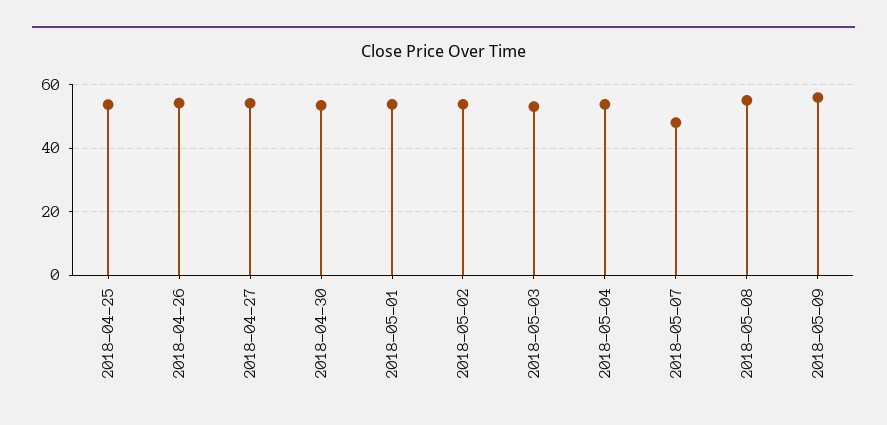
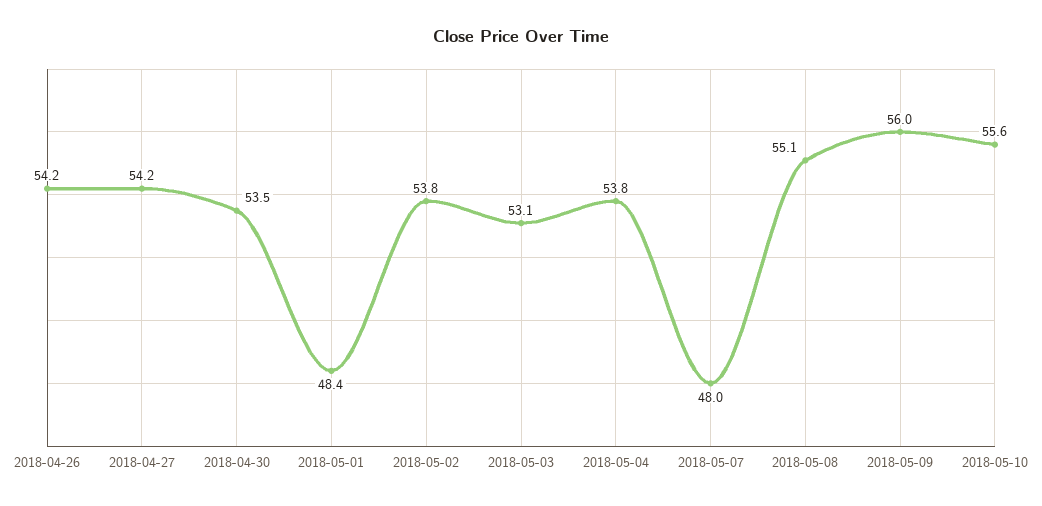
2018-04-25: 54 -> none
2018-05-01: 54 -> 48.4
2018-05-10: none -> 55.6

